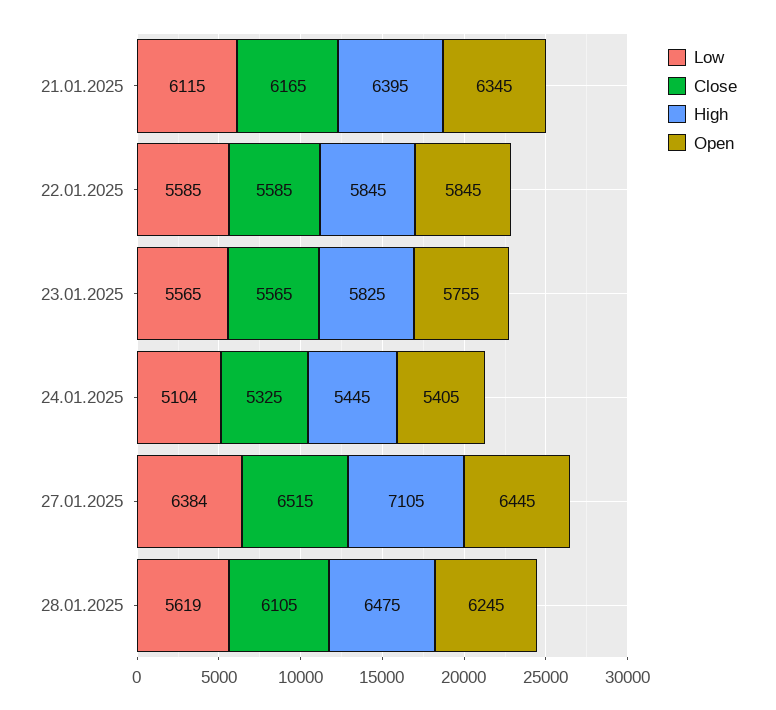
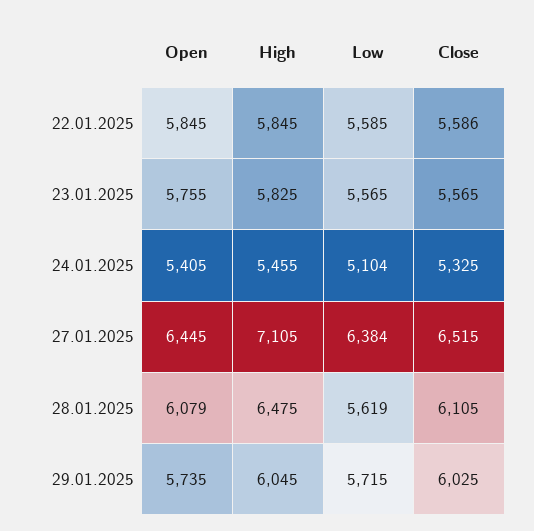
Low, 21.01.2025: 6115 -> none
Close, 21.01.2025: 6165 -> none
High, 21.01.2025: 6395 -> none
Open, 21.01.2025: 6345 -> none
Close, 22.01.2025: 5585 -> 5586
High, 24.01.2025: 5445 -> 5455
Open, 28.01.2025: 6245 -> 6079
Open, 29.01.2025: none -> 5735
High, 29.01.2025: none -> 6045
Low, 29.01.2025: none -> 5715
Close, 29.01.2025: none -> 6025

